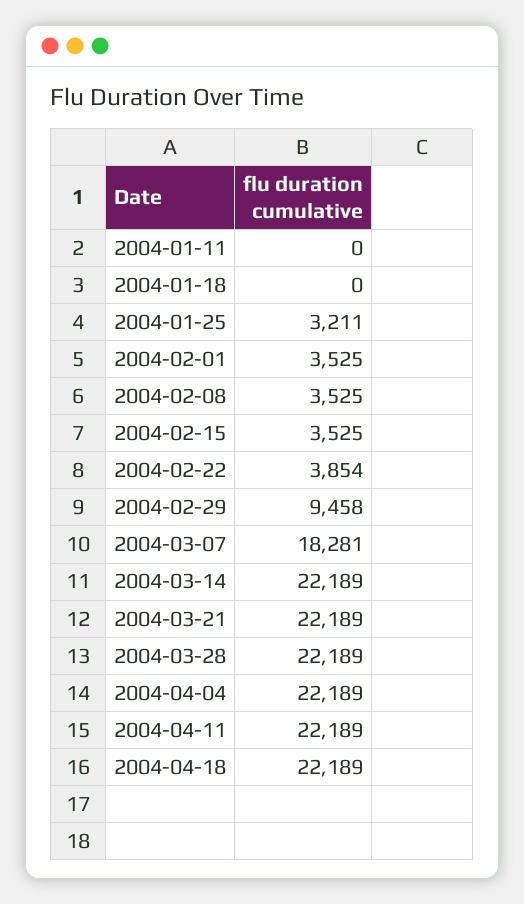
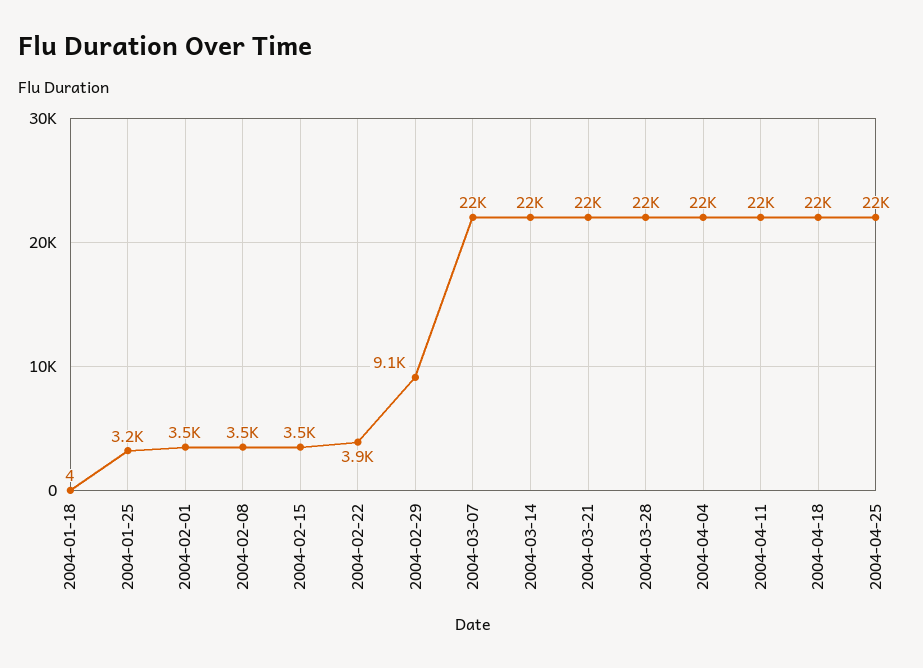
2004-01-11: 0 -> none
2004-01-18: 0 -> 4
2004-02-29: 9458 -> 9100
2004-03-07: 18281 -> 22000
2004-04-25: none -> 22000

